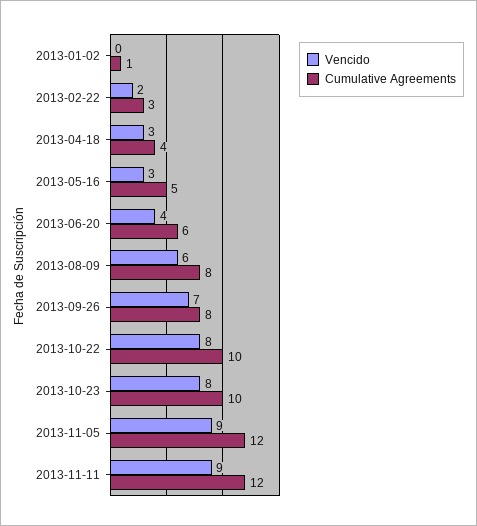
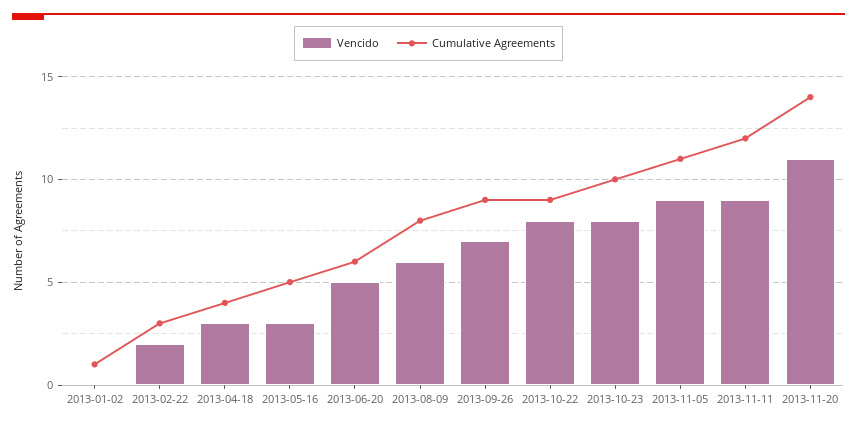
Vencido, 2013-06-20: 4 -> 5
Cumulative Agreements, 2013-09-26: 8 -> 9
Cumulative Agreements, 2013-10-22: 10 -> 9
Cumulative Agreements, 2013-11-05: 12 -> 11
Vencido, 2013-11-20: none -> 11
Cumulative Agreements, 2013-11-20: none -> 14

